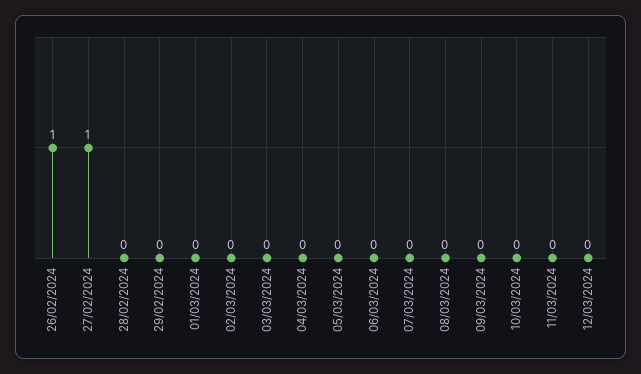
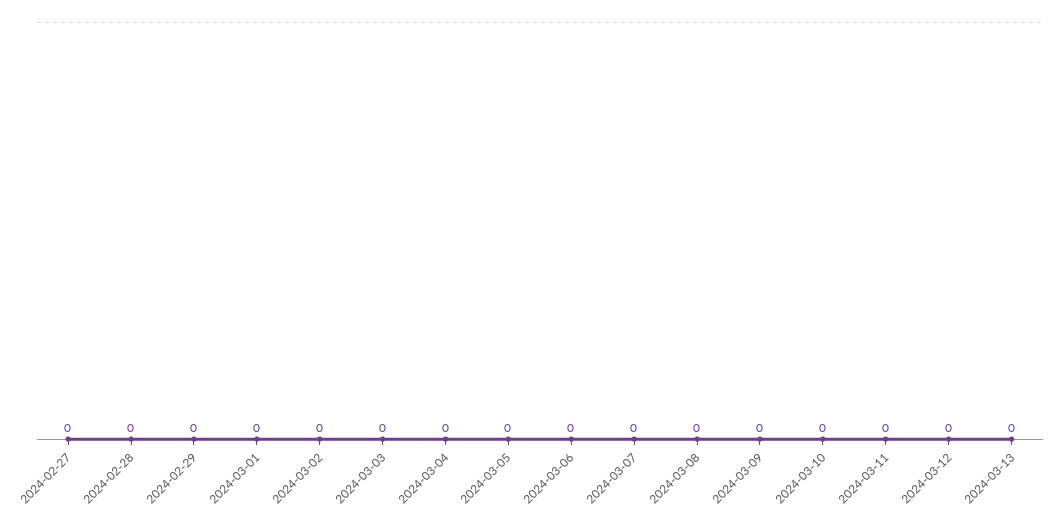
26/02/2024: 1 -> none
27/02/2024: 1 -> 0
2024-03-13: none -> 0

